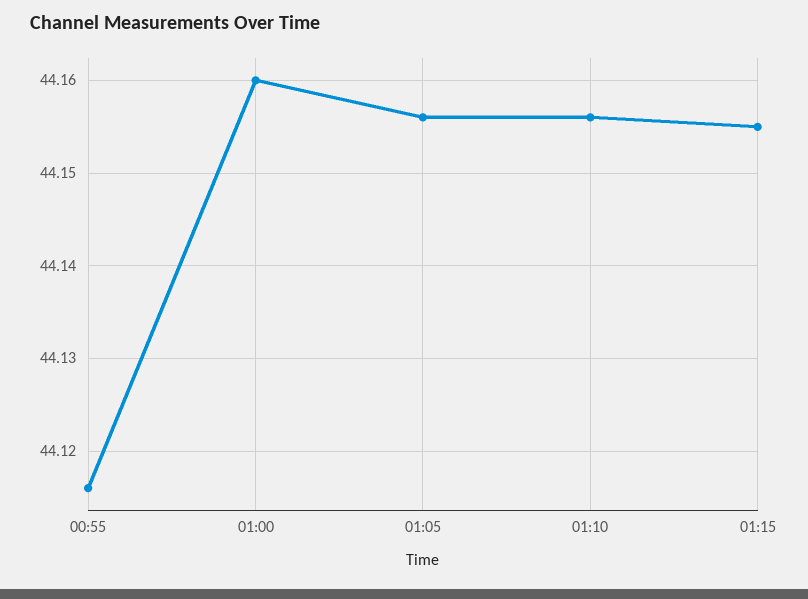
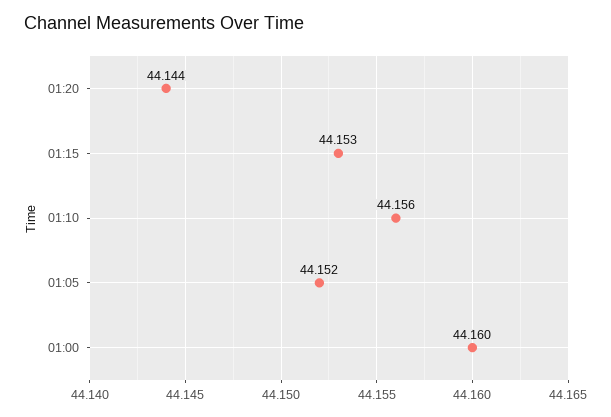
00:55: 44.116 -> none
01:05: 44.156 -> 44.152
01:15: 44.155 -> 44.153
01:20: none -> 44.144

